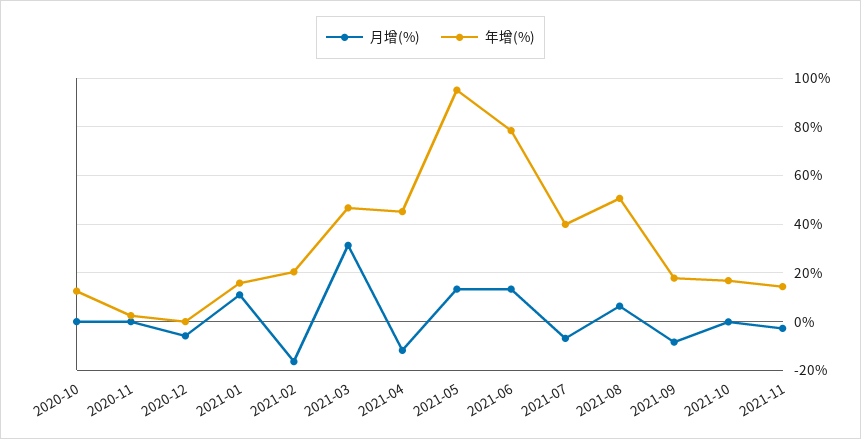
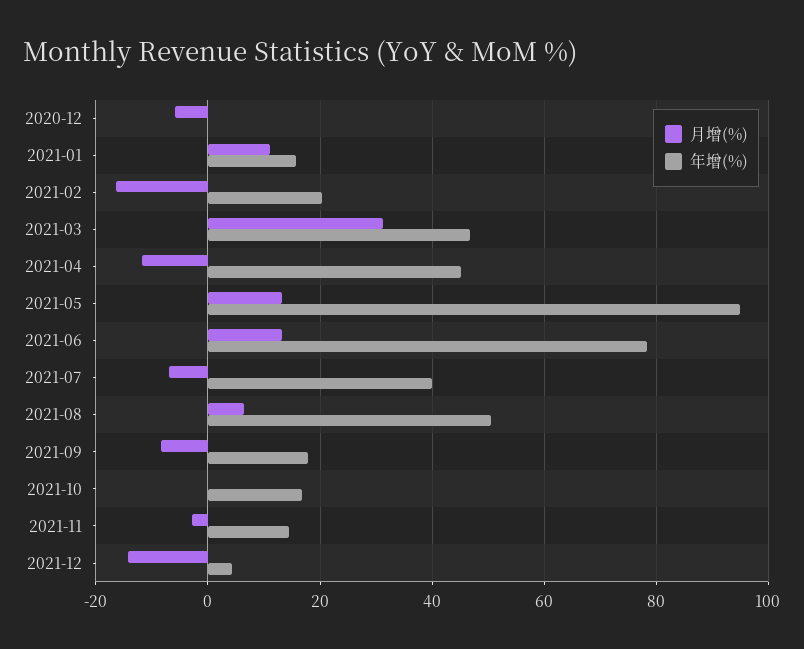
月增(%), 2020-10: 0 -> none
年增(%), 2020-10: 12.5 -> none
月增(%), 2020-11: 0 -> none
年增(%), 2020-11: 2.5 -> none
月增(%), 2021-12: none -> -14
年增(%), 2021-12: none -> 4

